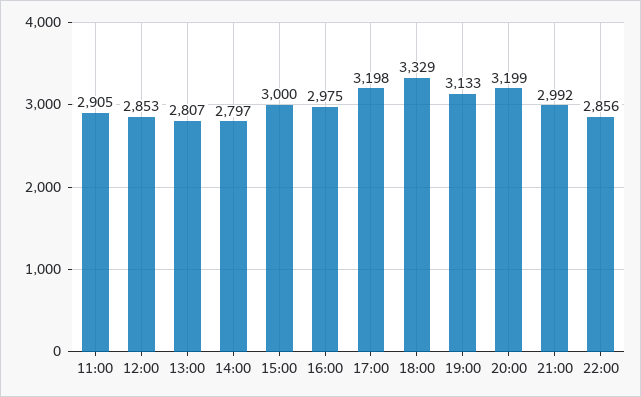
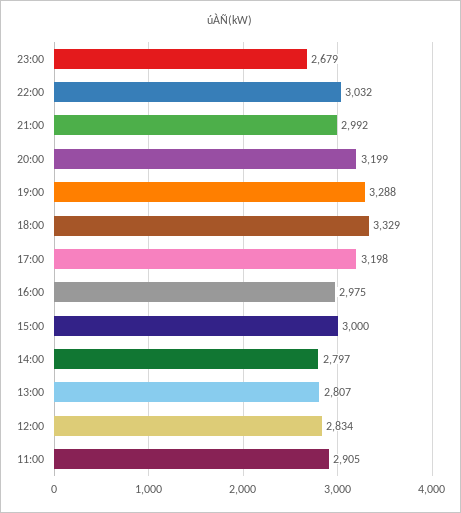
12:00: 2853 -> 2834
19:00: 3133 -> 3288
22:00: 2856 -> 3032
23:00: none -> 2679

